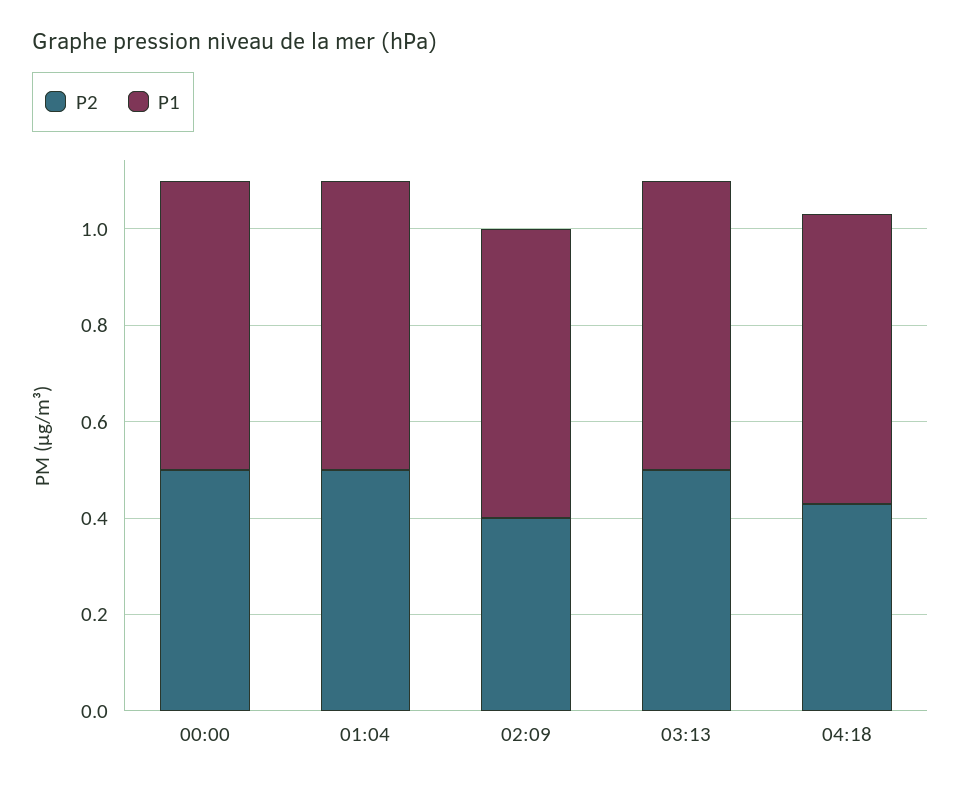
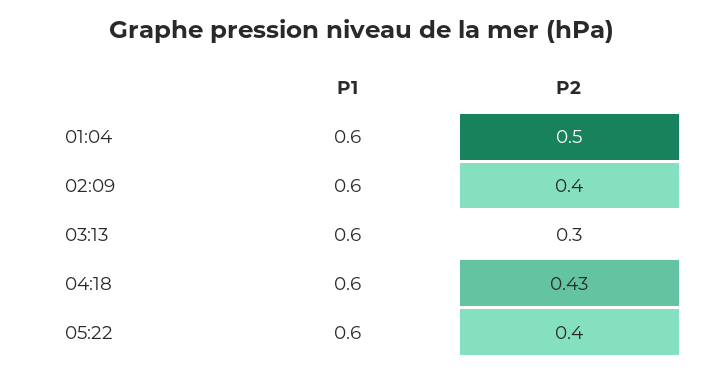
P2, 00:00: 0.5 -> none
P1, 00:00: 0.6 -> none
P2, 03:13: 0.5 -> 0.3
P1, 05:22: none -> 0.6
P2, 05:22: none -> 0.4

